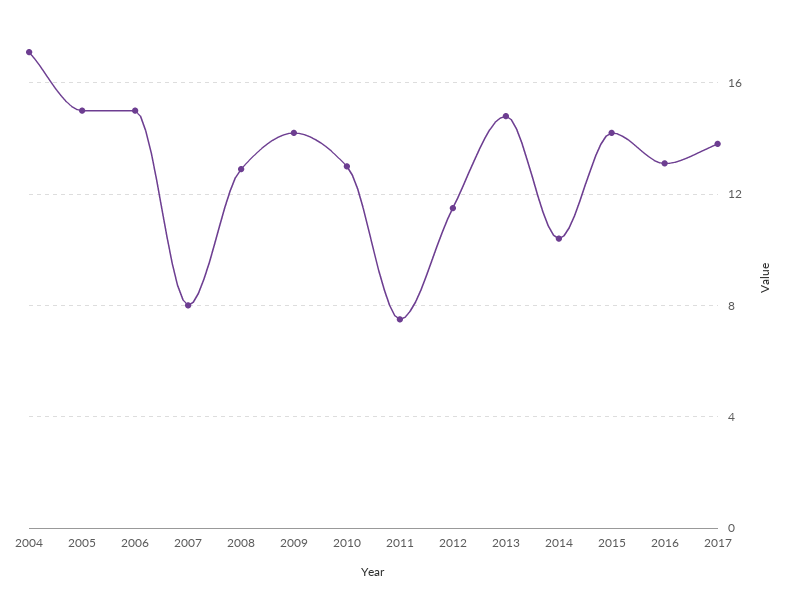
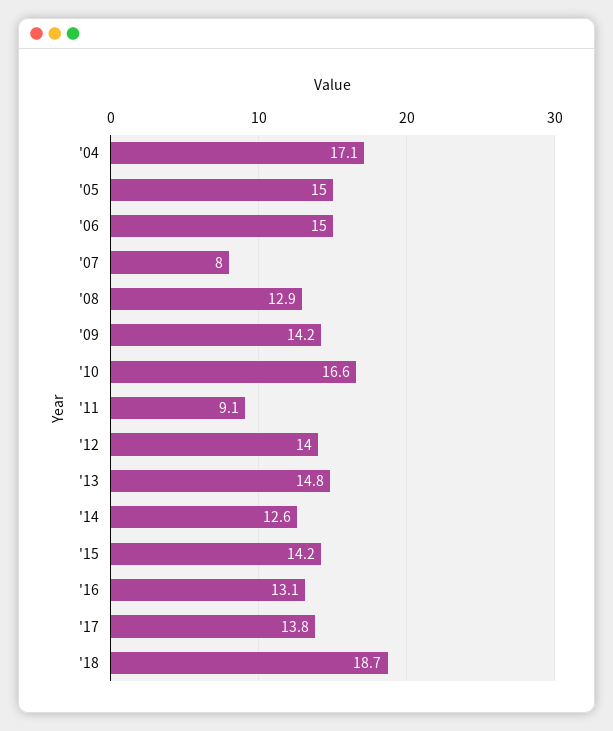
2010: 13 -> 16.6
2011: 7.5 -> 9.1
2012: 11.5 -> 14
2014: 10.5 -> 12.6
'18: none -> 18.7

